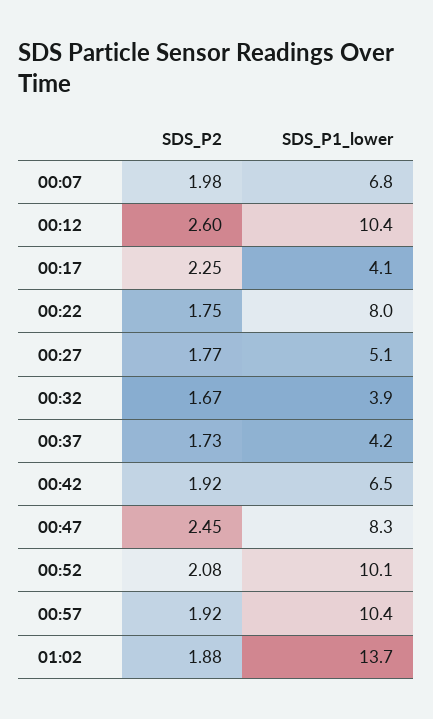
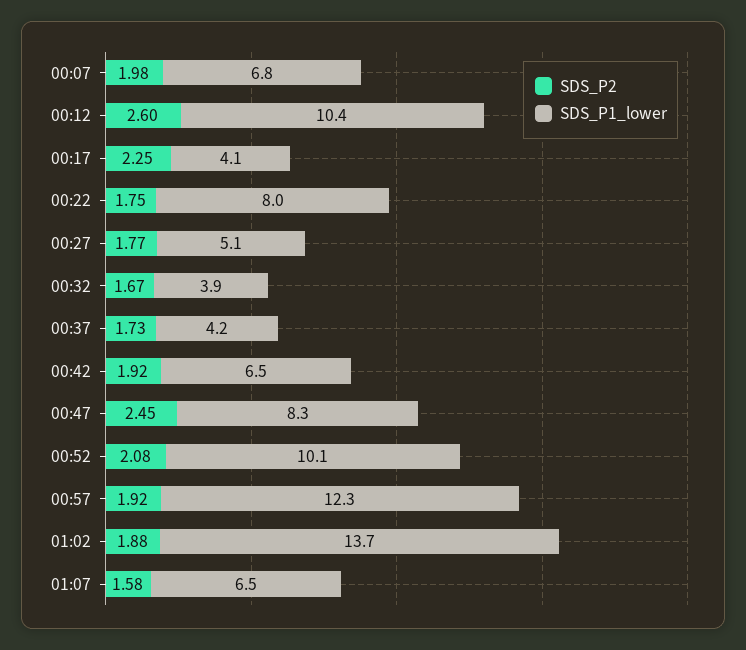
SDS_P1_lower, 00:57: 10.4 -> 12.3
SDS_P2, 01:07: none -> 1.58
SDS_P1_lower, 01:07: none -> 6.5

